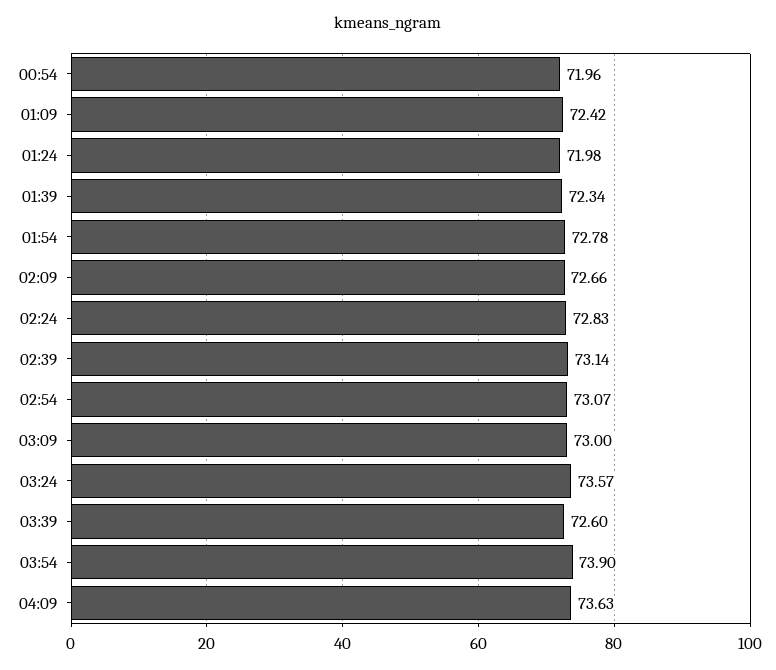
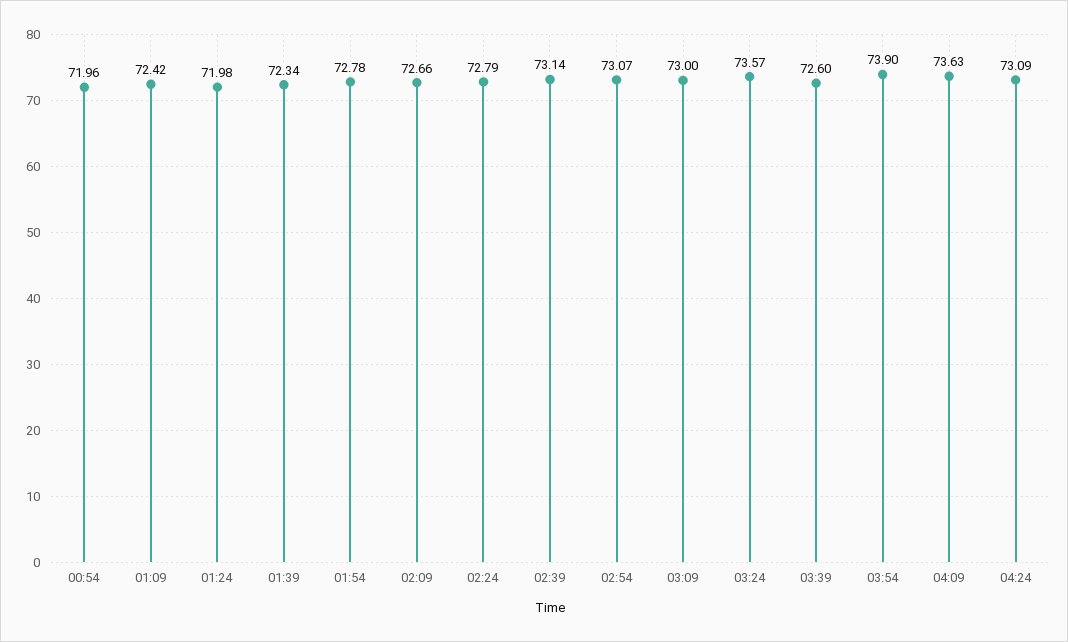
02:24: 72.83 -> 72.79
04:24: none -> 73.09

